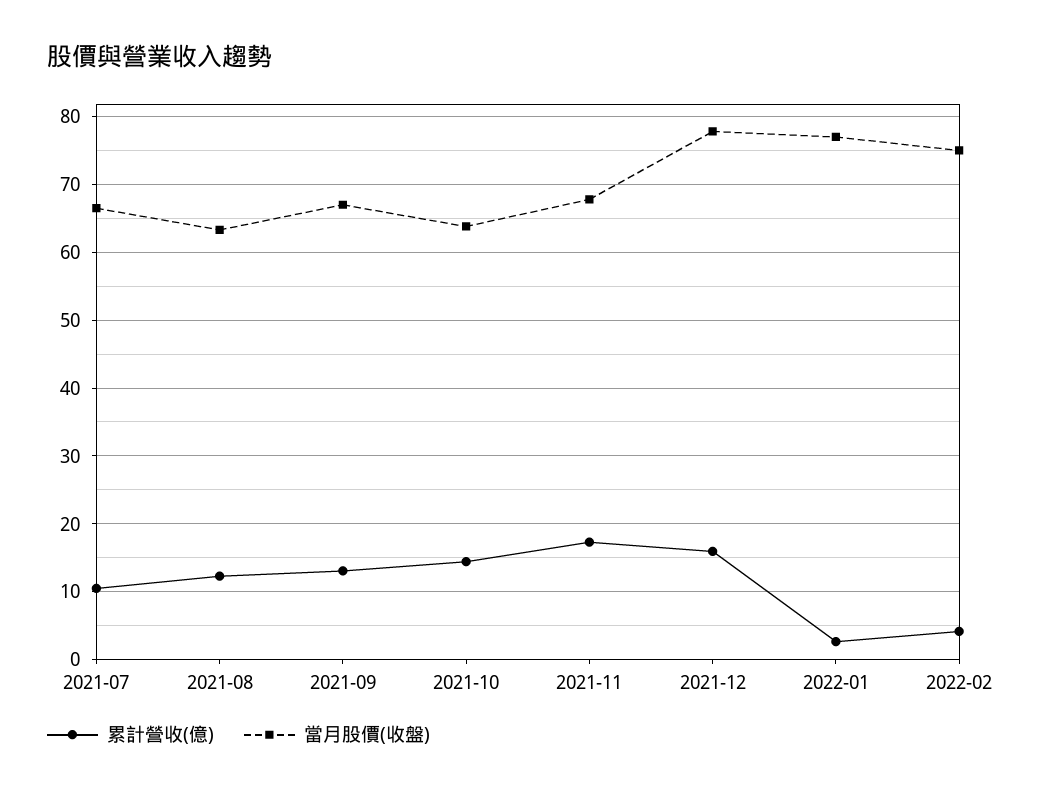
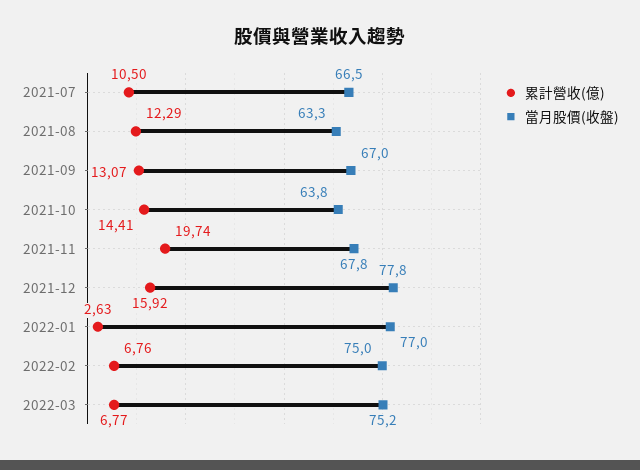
累計營收(億), 2021-11: 17 -> 19.74
累計營收(億), 2022-02: 4 -> 6.76
累計營收(億), 2022-03: none -> 6.77
當月股價(收盤), 2022-03: none -> 75.2

